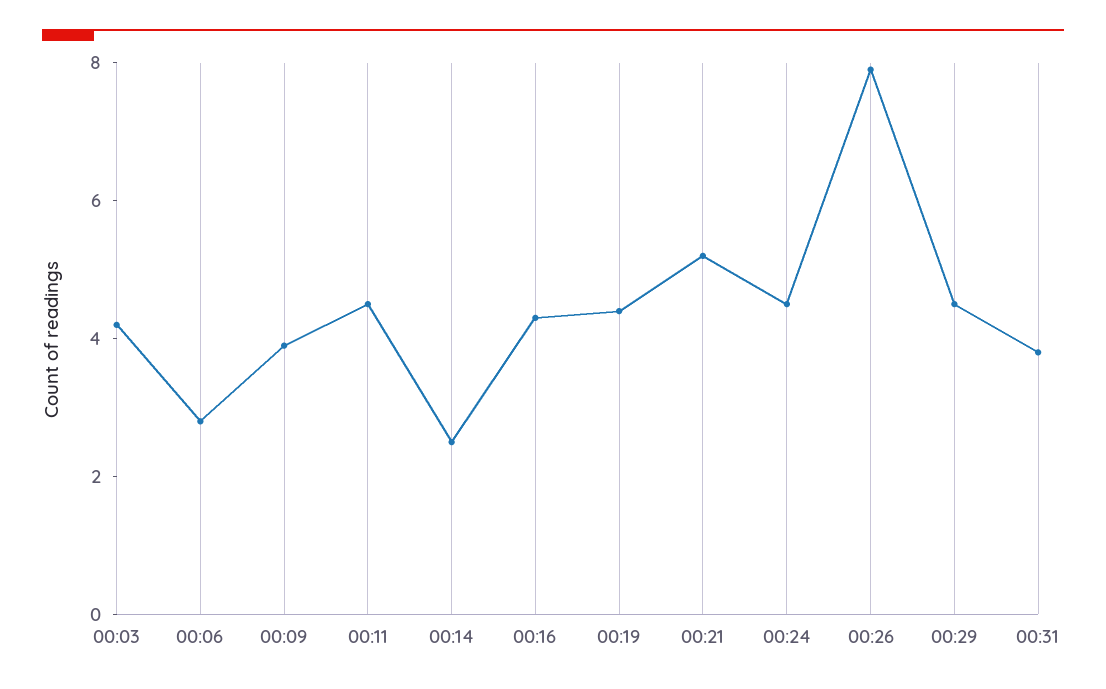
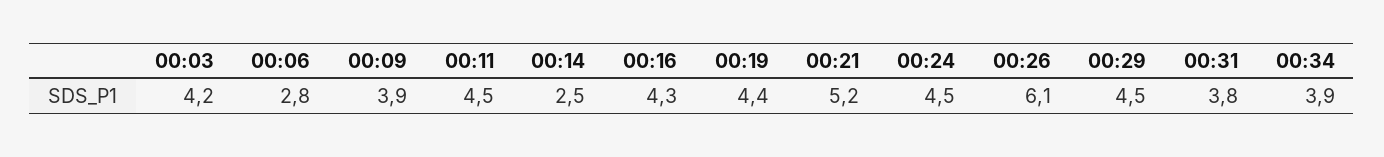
00:26: 8 -> 6.1
00:34: none -> 3.9

